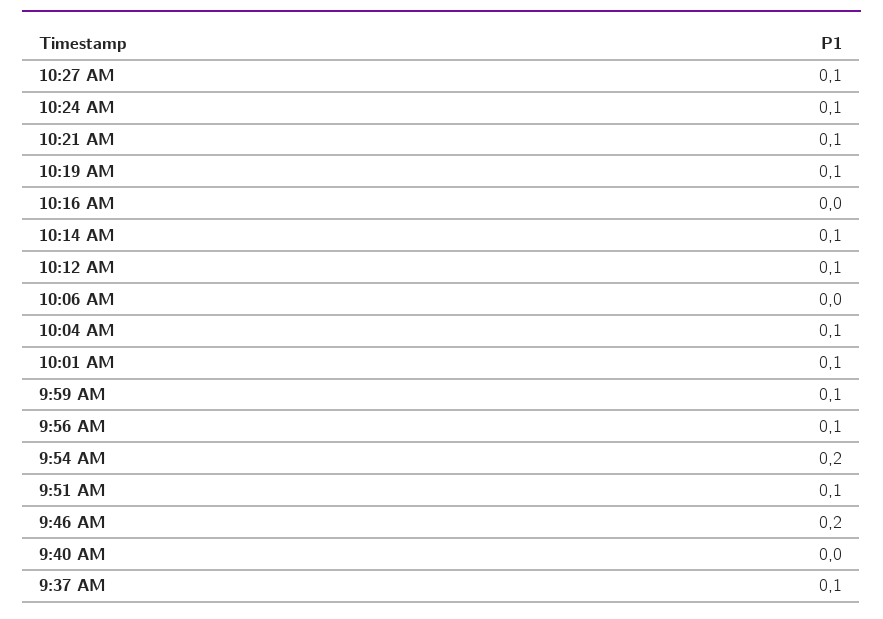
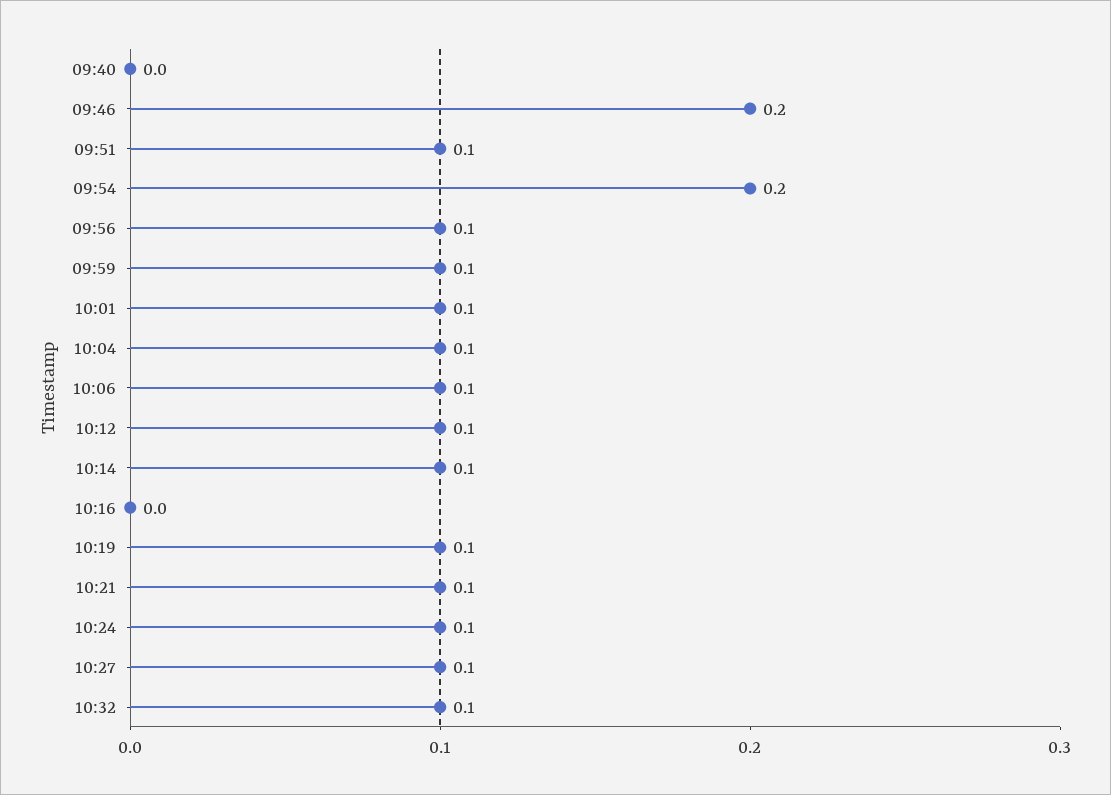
10:06 AM: 0 -> 0.1
9:37 AM: 0.1 -> none
10:32: none -> 0.1

